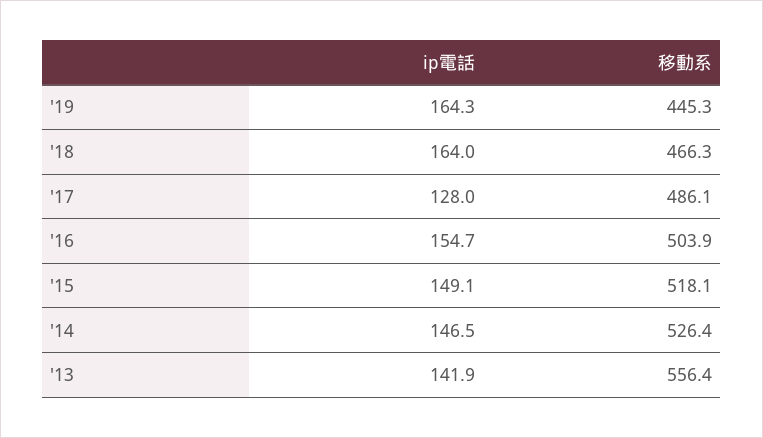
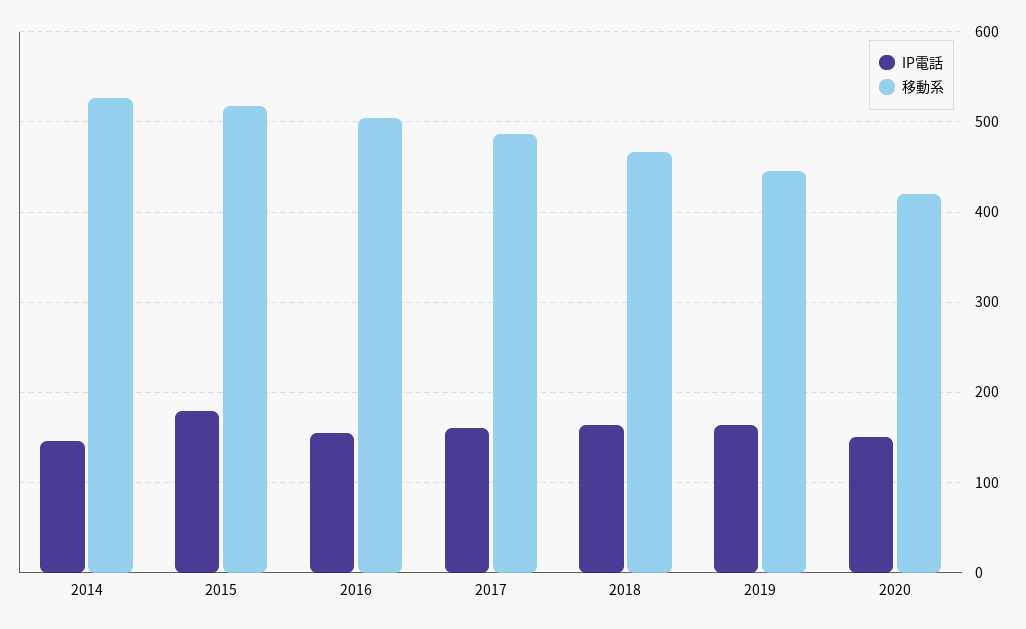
ip電話, '17: 128 -> 160
ip電話, '15: 149.1 -> 180
ip電話, '13: 141.9 -> none
移動系, '13: 556.4 -> none
ip電話, 2020: none -> 150
移動系, 2020: none -> 420

